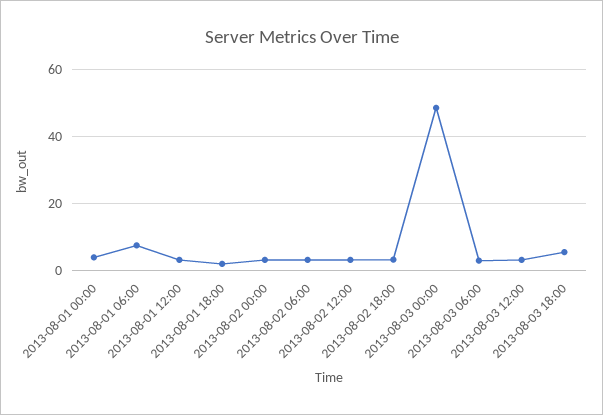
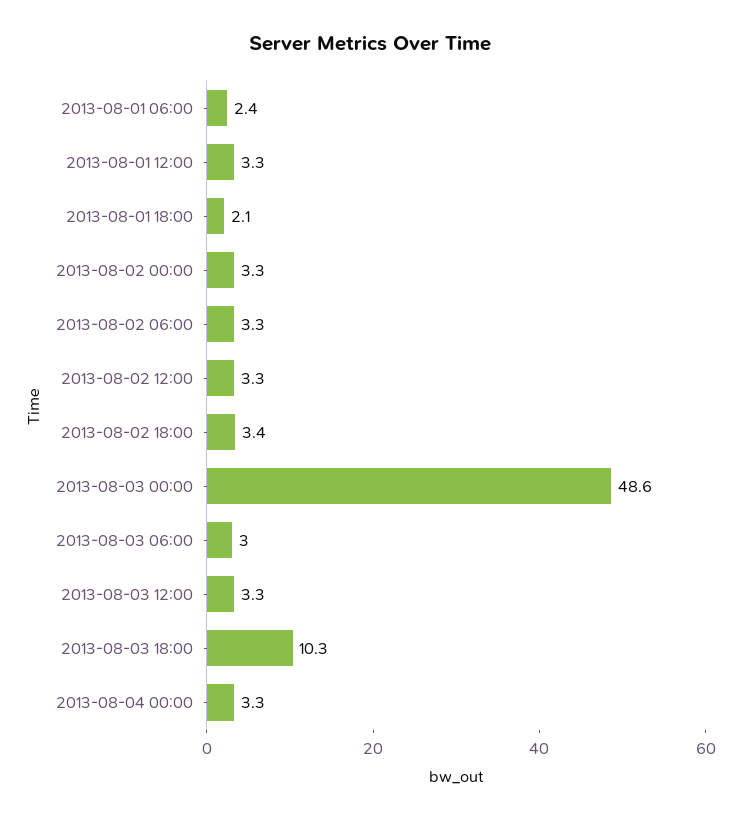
2013-08-01 00:00: 4 -> none
2013-08-01 06:00: 8 -> 2.4
2013-08-03 18:00: 6 -> 10.3
2013-08-04 00:00: none -> 3.3

